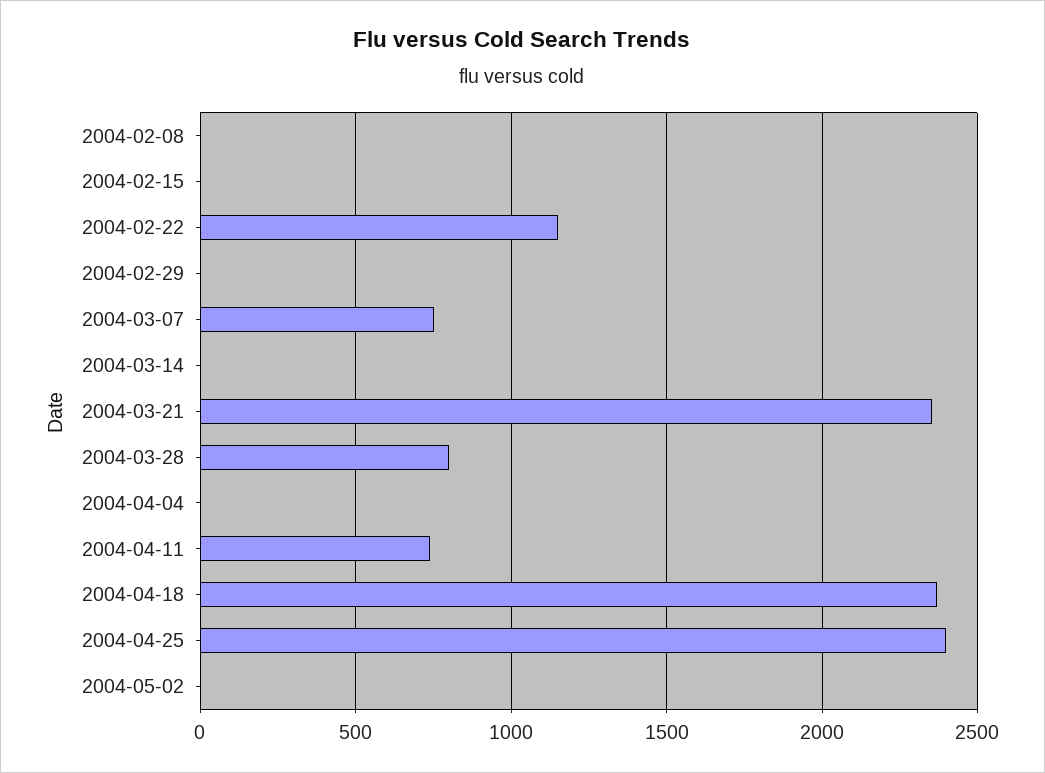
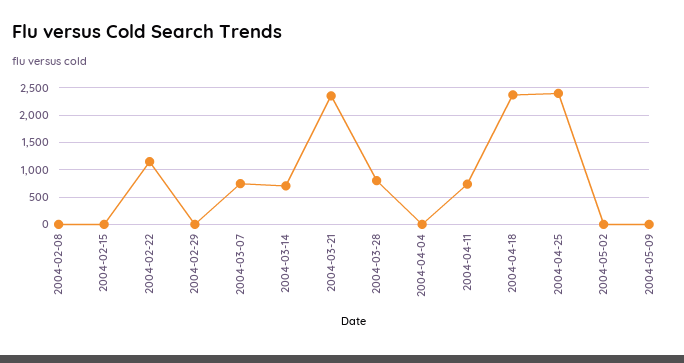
2004-03-14: 0 -> 750
2004-05-09: none -> 0

